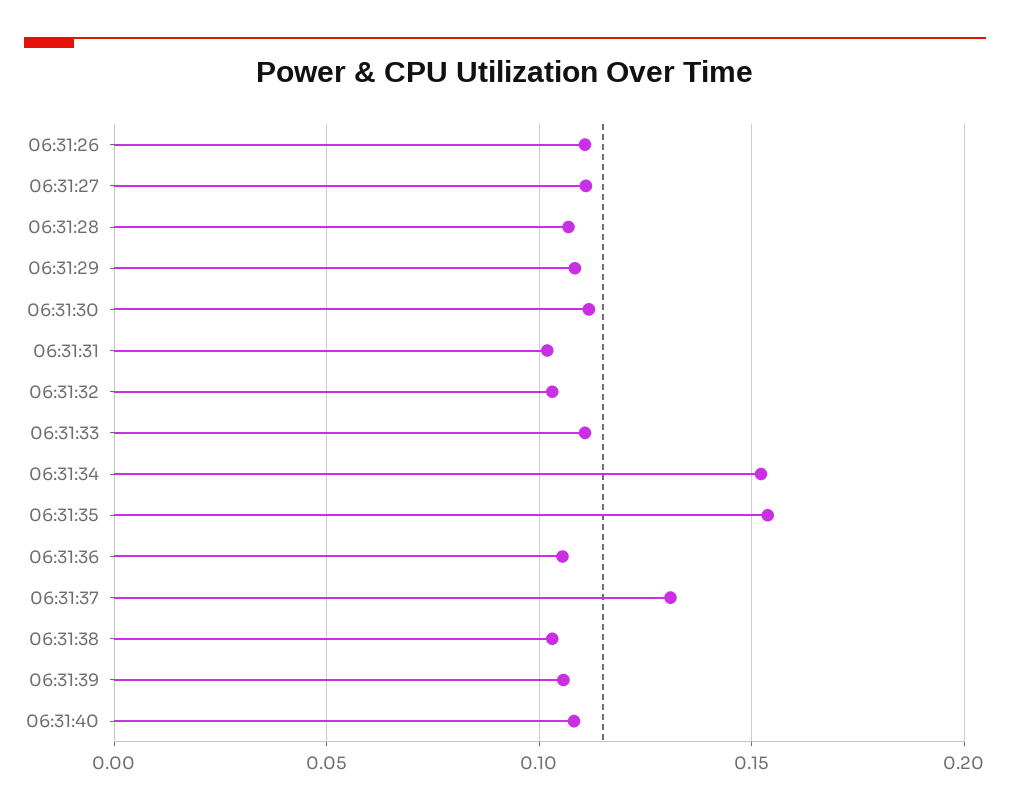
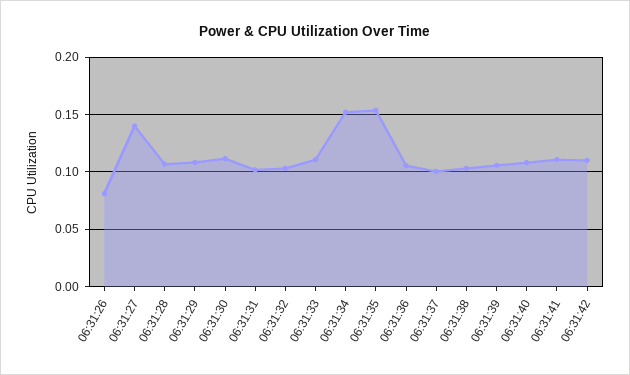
06:31:26: 0.11 -> 0.08
06:31:27: 0.11 -> 0.14
06:31:37: 0.13 -> 0.1
06:31:41: none -> 0.11
06:31:42: none -> 0.11

